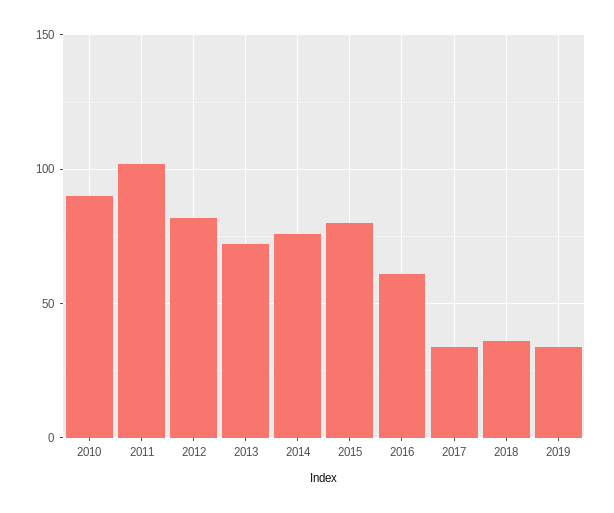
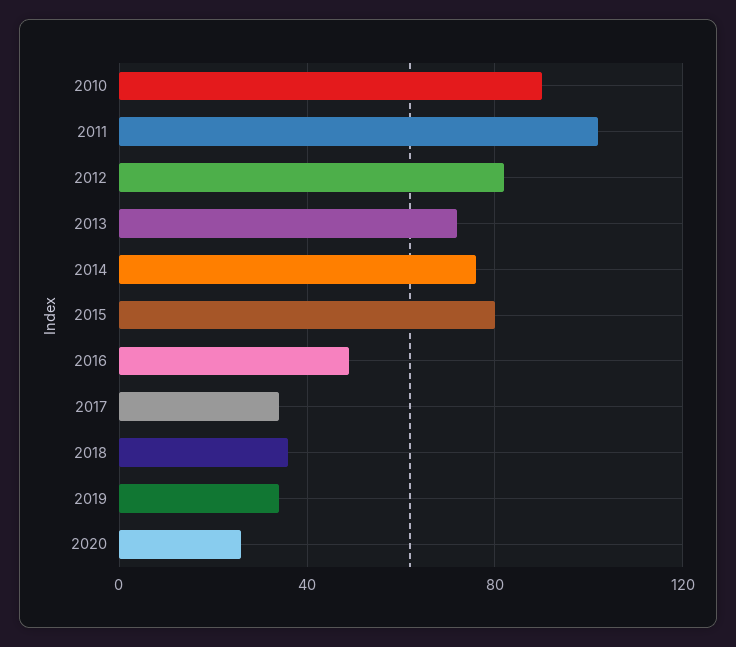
2016: 60 -> 50
2020: none -> 25

